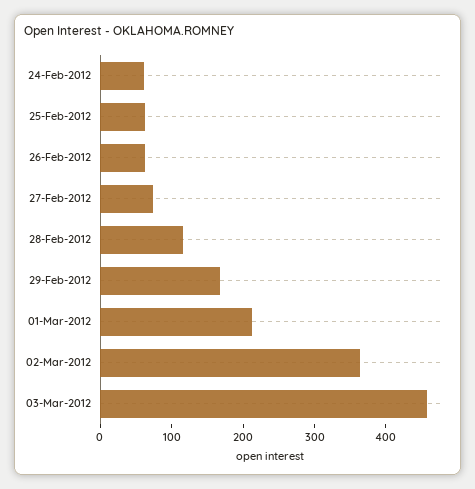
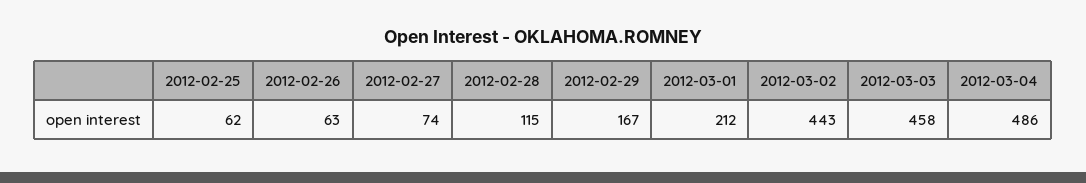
24-Feb-2012: 60 -> none
02-Mar-2012: 360 -> 443
2012-03-04: none -> 486

